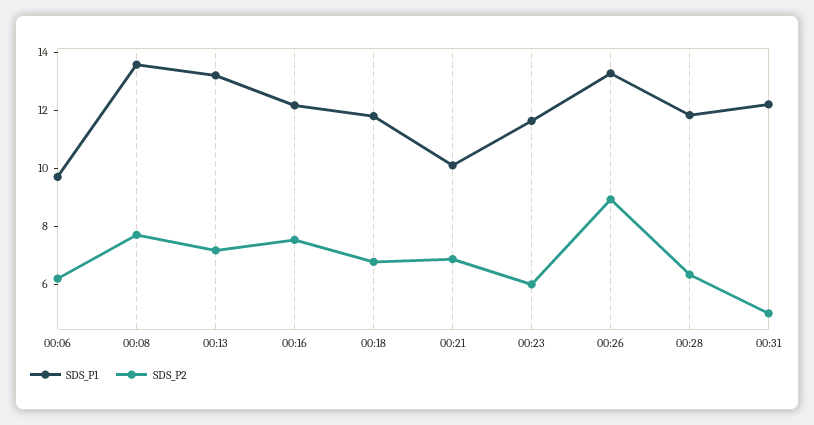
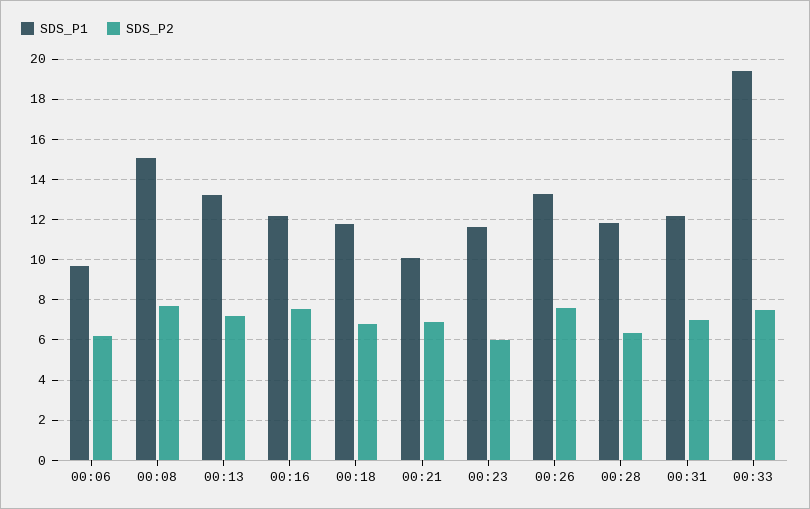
SDS_P1, 00:08: 13.5 -> 15
SDS_P2, 00:26: 9 -> 7.5
SDS_P2, 00:31: 5 -> 7
SDS_P1, 00:33: none -> 19.5
SDS_P2, 00:33: none -> 7.5

